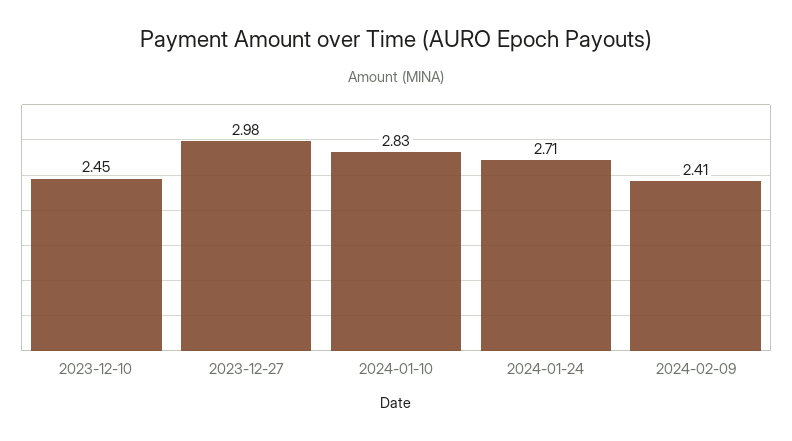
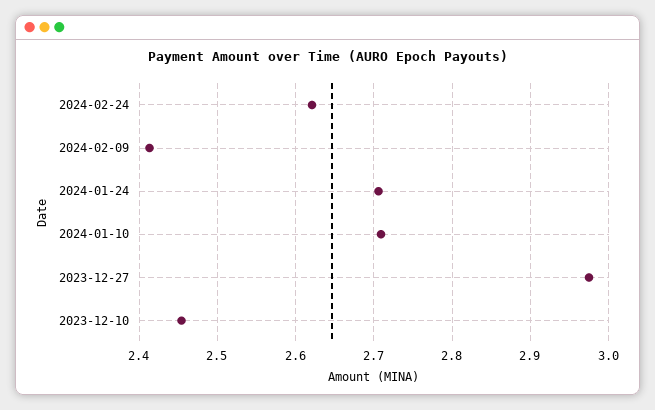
2024-01-10: 2.83 -> 2.71
2024-02-24: none -> 2.62

